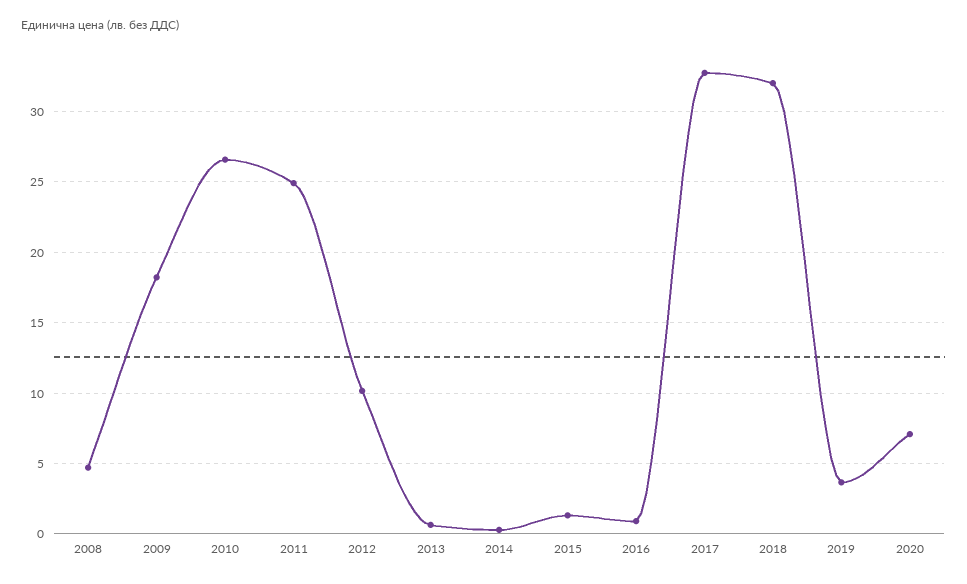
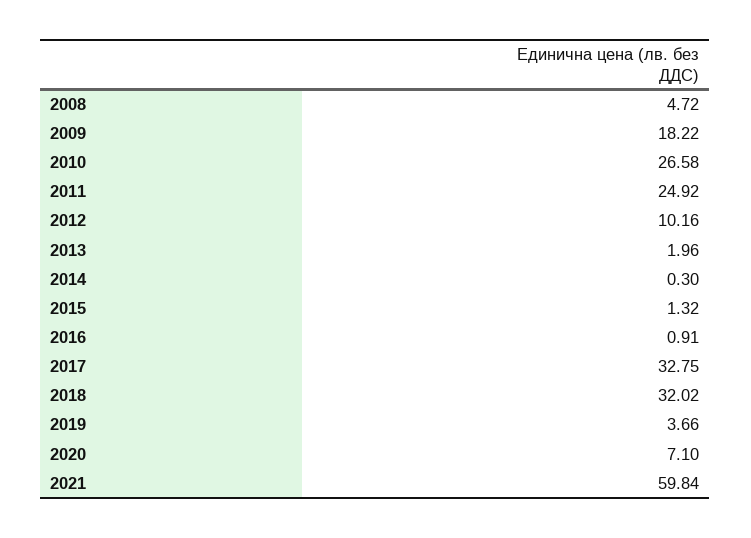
2013: 0.5 -> 1.96
2021: none -> 59.84

